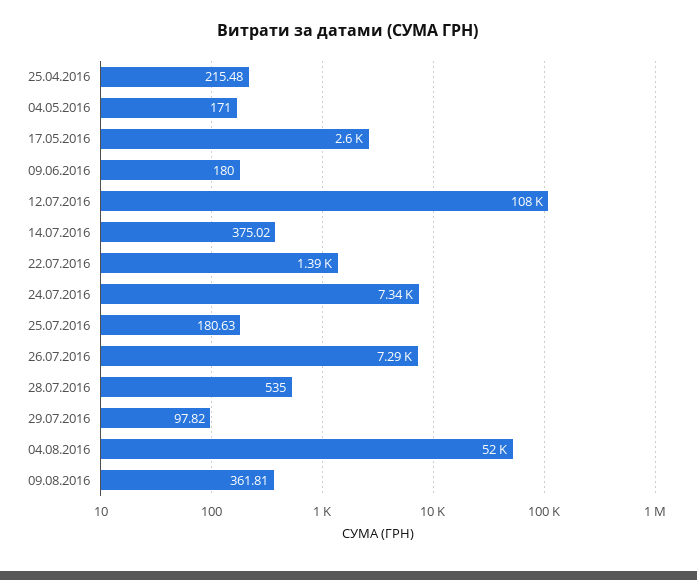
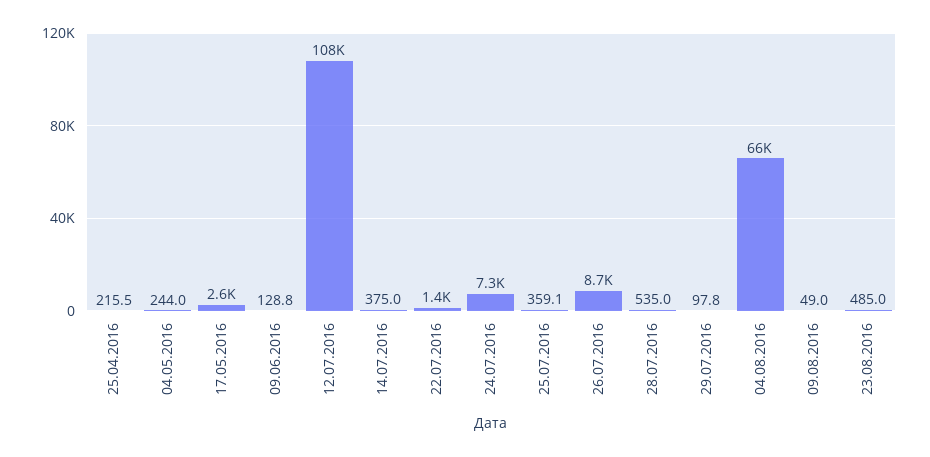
04.05.2016: 171 -> 244
09.06.2016: 180 -> 128.8
25.07.2016: 180.63 -> 359.1
26.07.2016: 7290 -> 8700
04.08.2016: 52000 -> 66000
09.08.2016: 361.81 -> 49
23.08.2016: none -> 485

